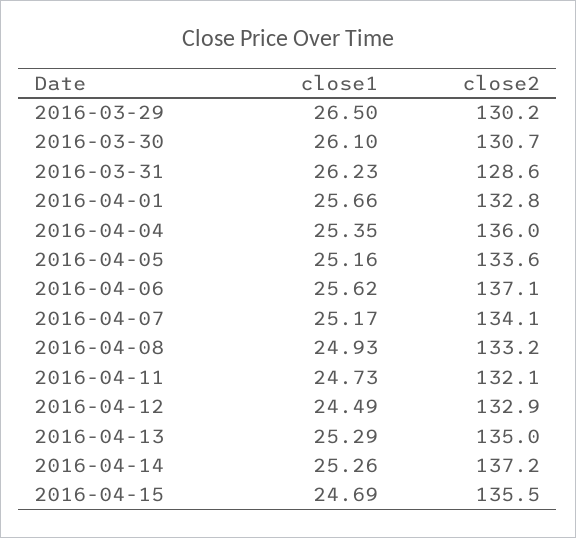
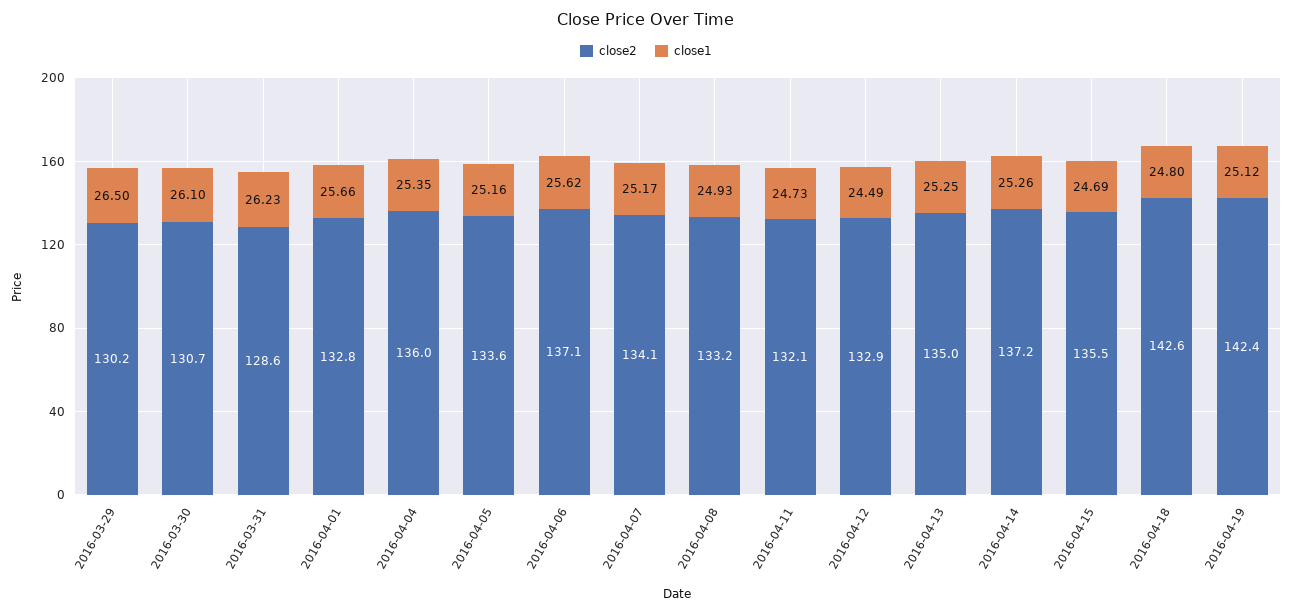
close1, 2016-04-13: 25.29 -> 25.25
close2, 2016-04-18: none -> 142.6
close1, 2016-04-18: none -> 24.8
close2, 2016-04-19: none -> 142.4
close1, 2016-04-19: none -> 25.12

